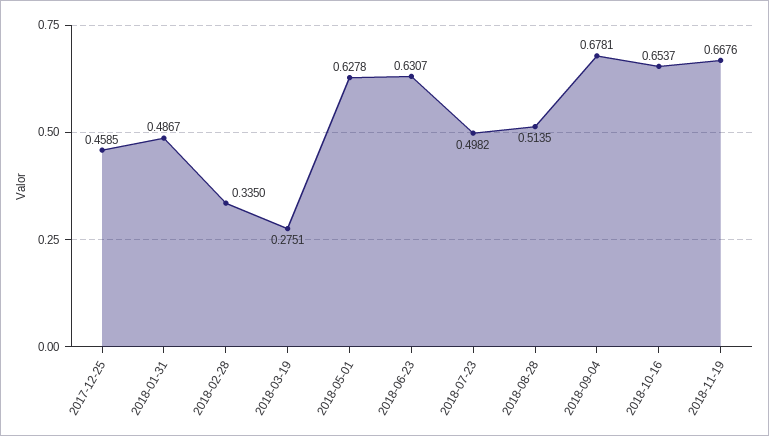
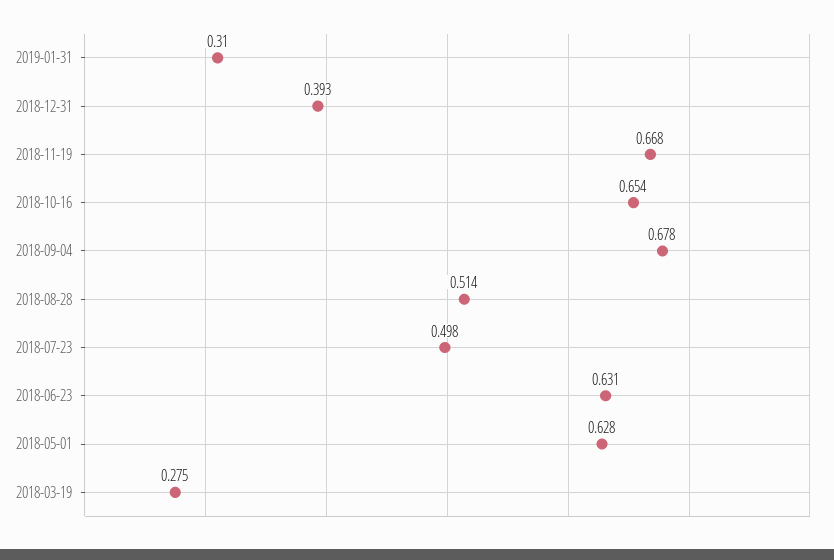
2017-12-25: 0.4585 -> none
2018-01-31: 0.4867 -> none
2018-02-28: 0.335 -> none
2019-01-31: none -> 0.31
2018-12-31: none -> 0.393

